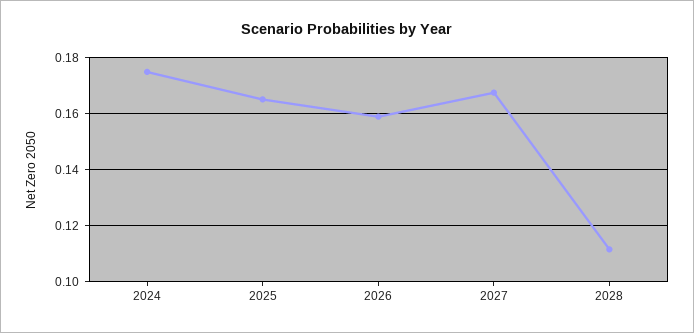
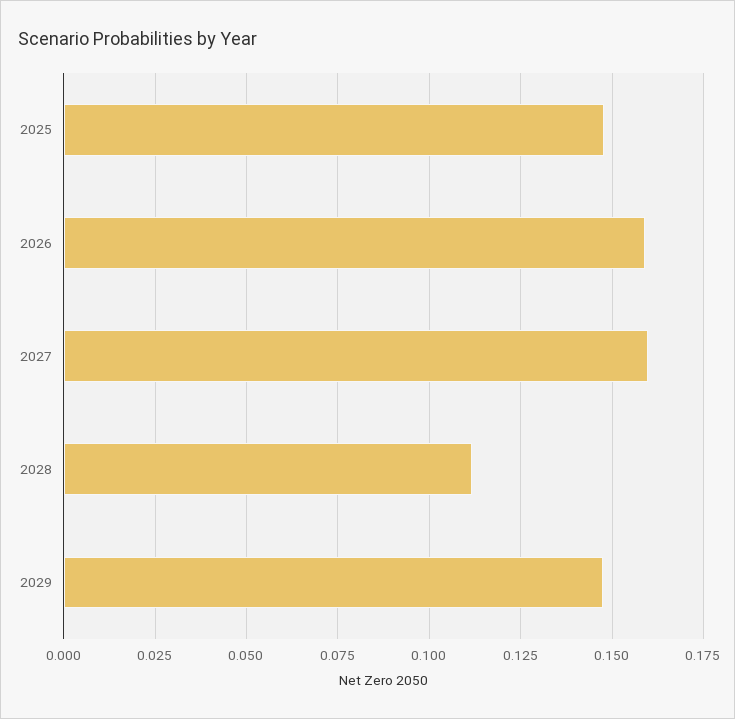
2024: 0.175 -> none
2025: 0.165 -> 0.1475
2027: 0.1675 -> 0.16
2029: none -> 0.1475

